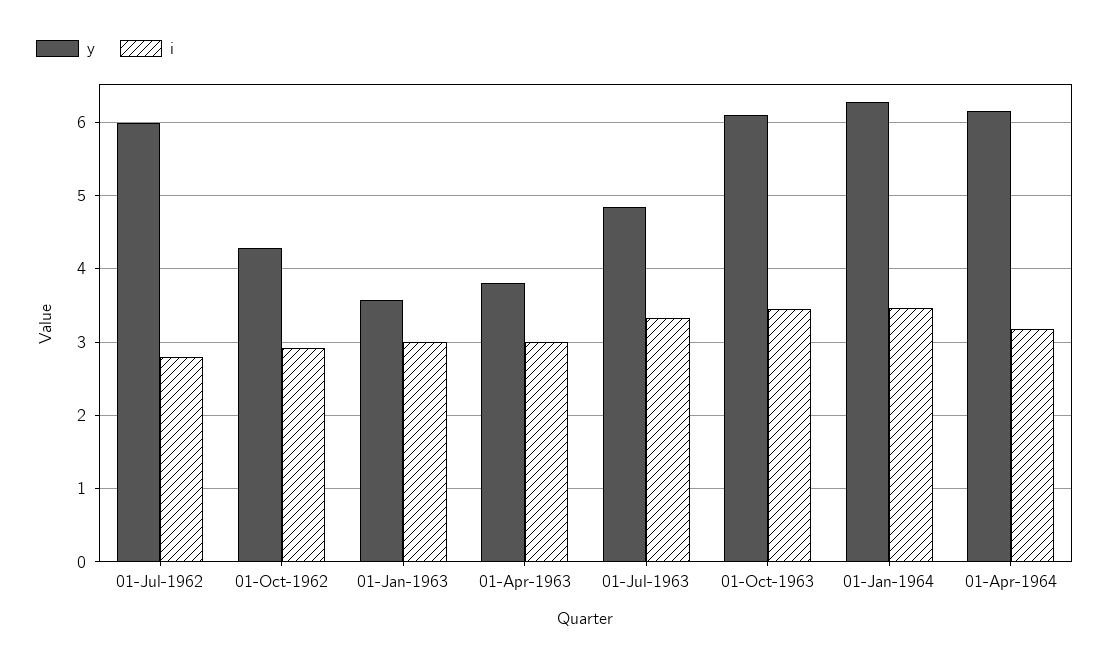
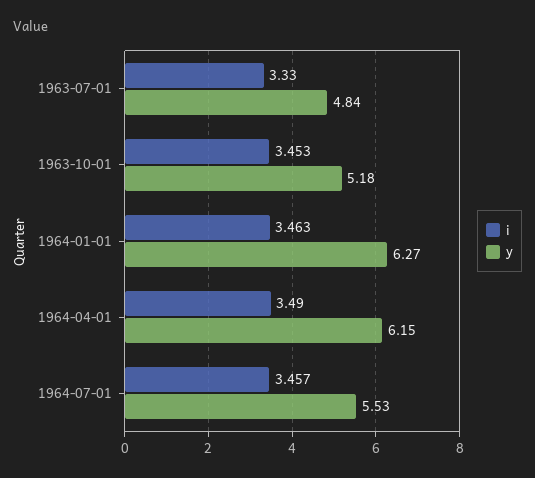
y, 01-Jul-1962: 6 -> none
i, 01-Jul-1962: 2.8 -> none
y, 01-Oct-1962: 4.3 -> none
i, 01-Oct-1962: 2.9 -> none
y, 01-Jan-1963: 3.6 -> none
i, 01-Jan-1963: 3 -> none
y, 01-Apr-1963: 3.8 -> none
i, 01-Apr-1963: 3 -> none
y, 01-Oct-1963: 6.1 -> 5.18
i, 01-Apr-1964: 3.2 -> 3.49
i, 1964-07-01: none -> 3.457
y, 1964-07-01: none -> 5.53

